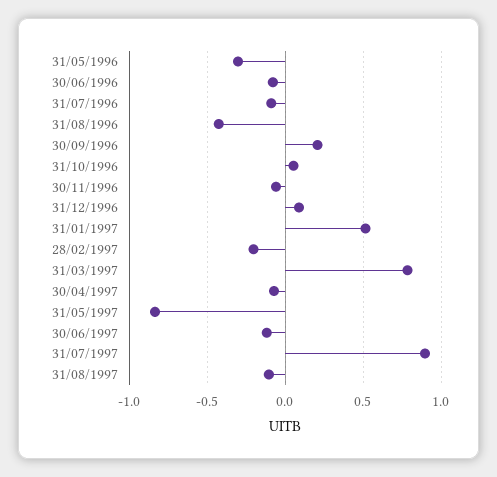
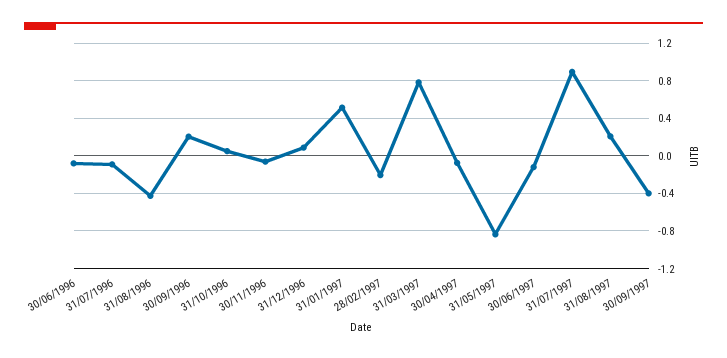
31/05/1996: -0.3 -> none
31/08/1997: -0.1 -> 0.2
30/09/1997: none -> -0.4

